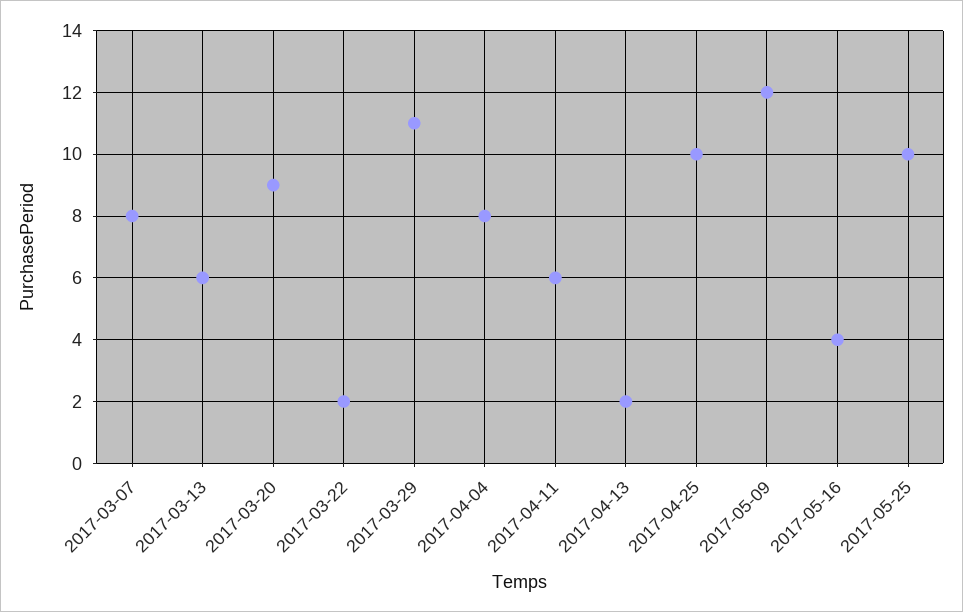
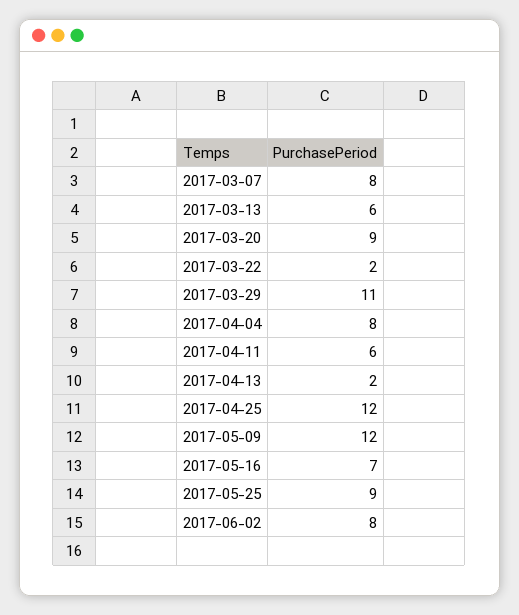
2017-04-25: 10 -> 12
2017-05-16: 4 -> 7
2017-05-25: 10 -> 9
2017-06-02: none -> 8

